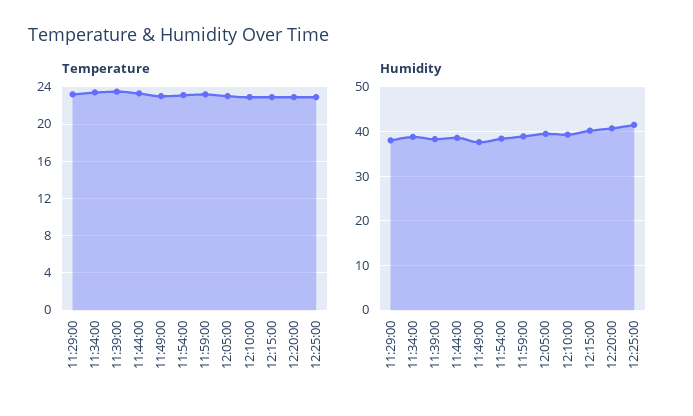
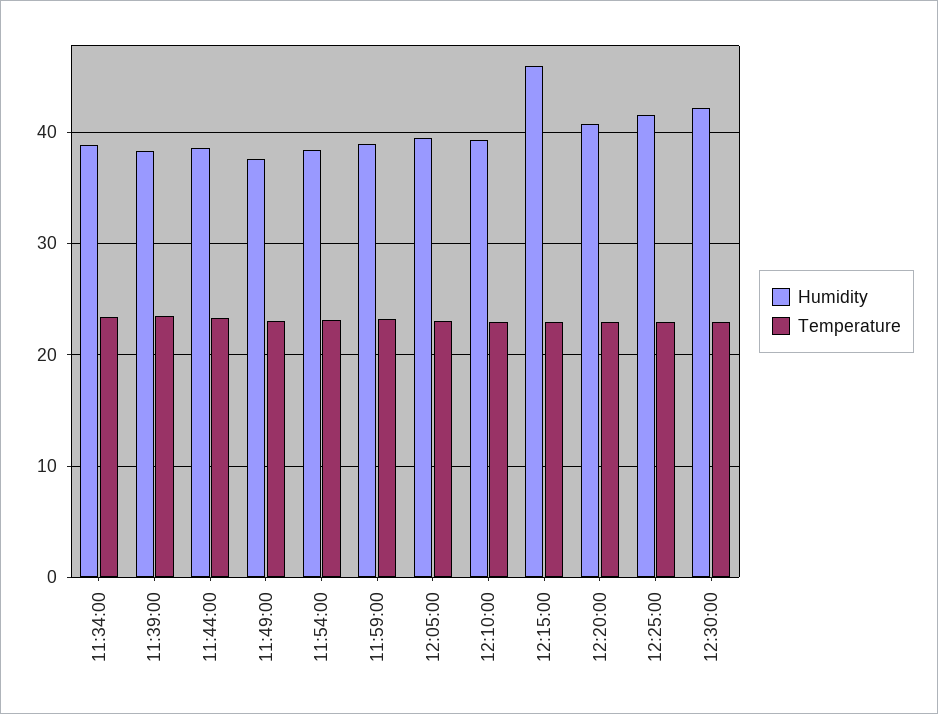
Temperature, 11:29:00: 23 -> none
Humidity, 11:29:00: 38 -> none
Humidity, 12:15:00: 40 -> 46
Humidity, 12:30:00: none -> 42
Temperature, 12:30:00: none -> 23

